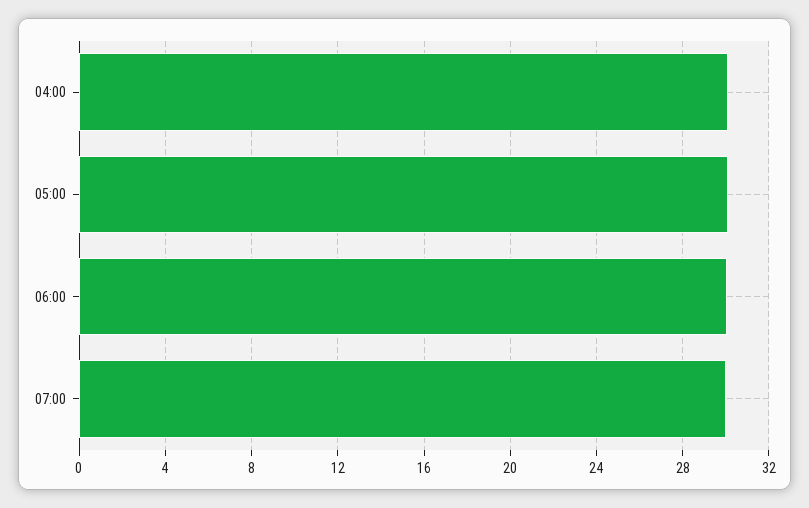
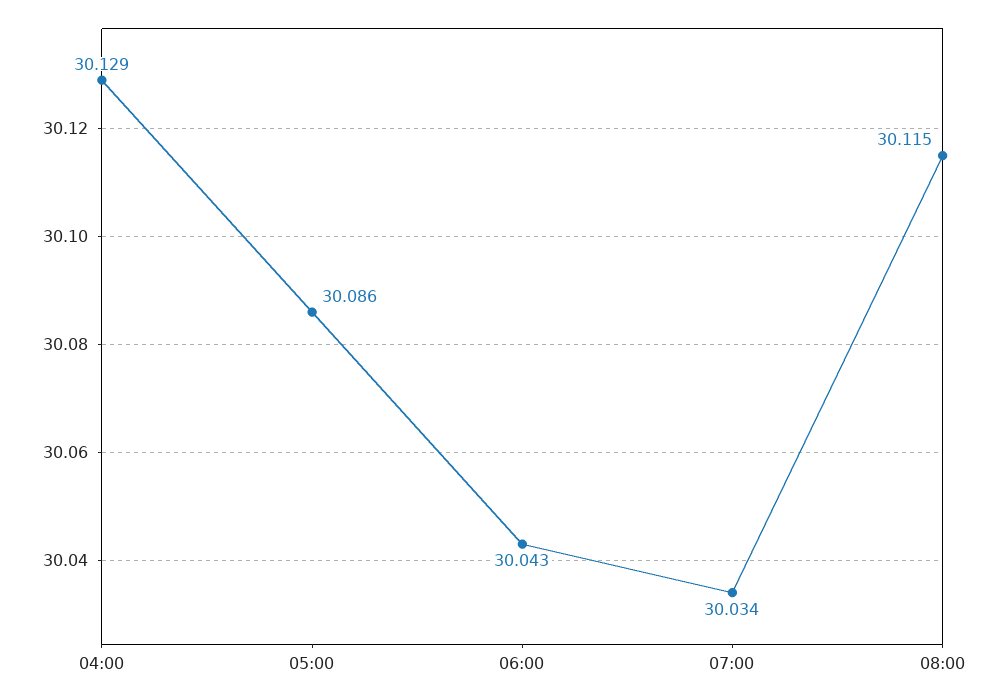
08:00: none -> 30.115

